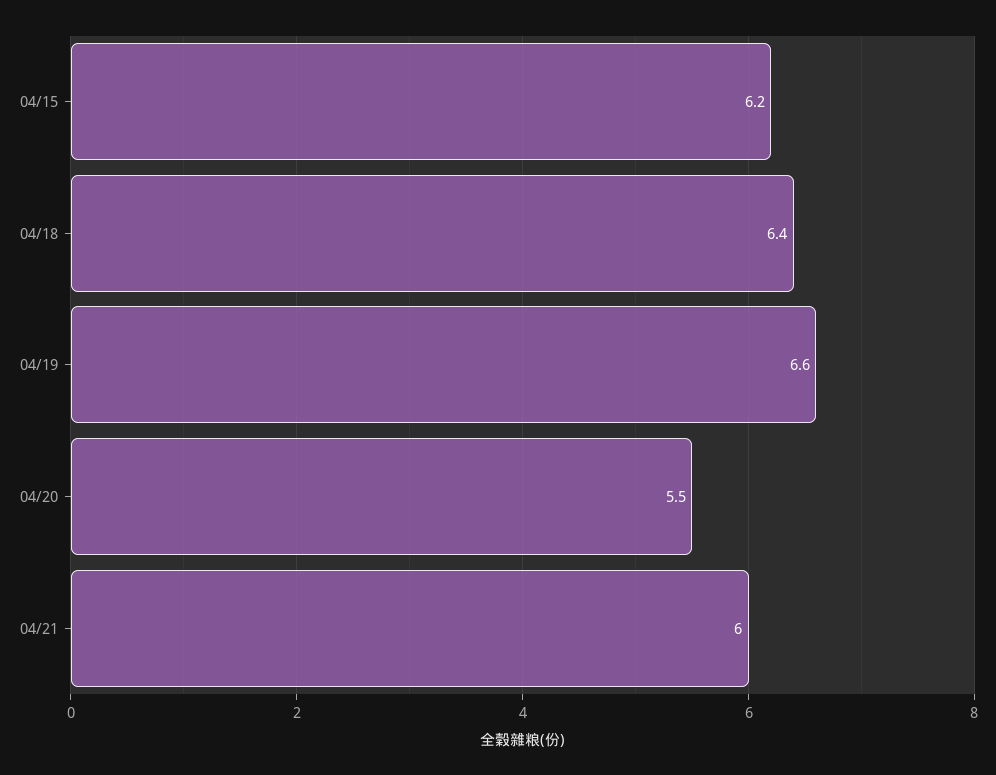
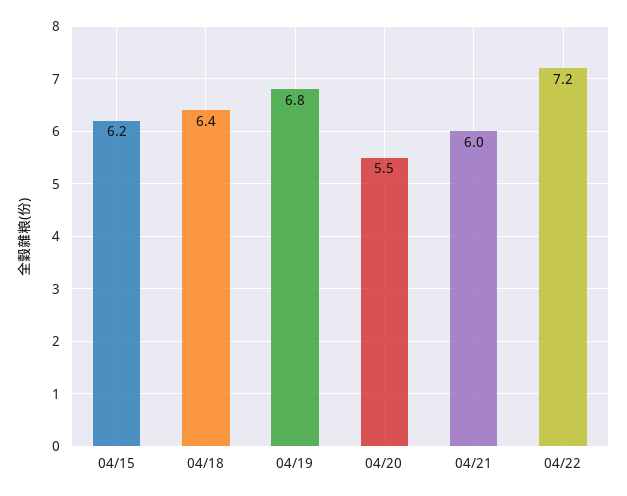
04/19: 6.6 -> 6.8
04/22: none -> 7.2

